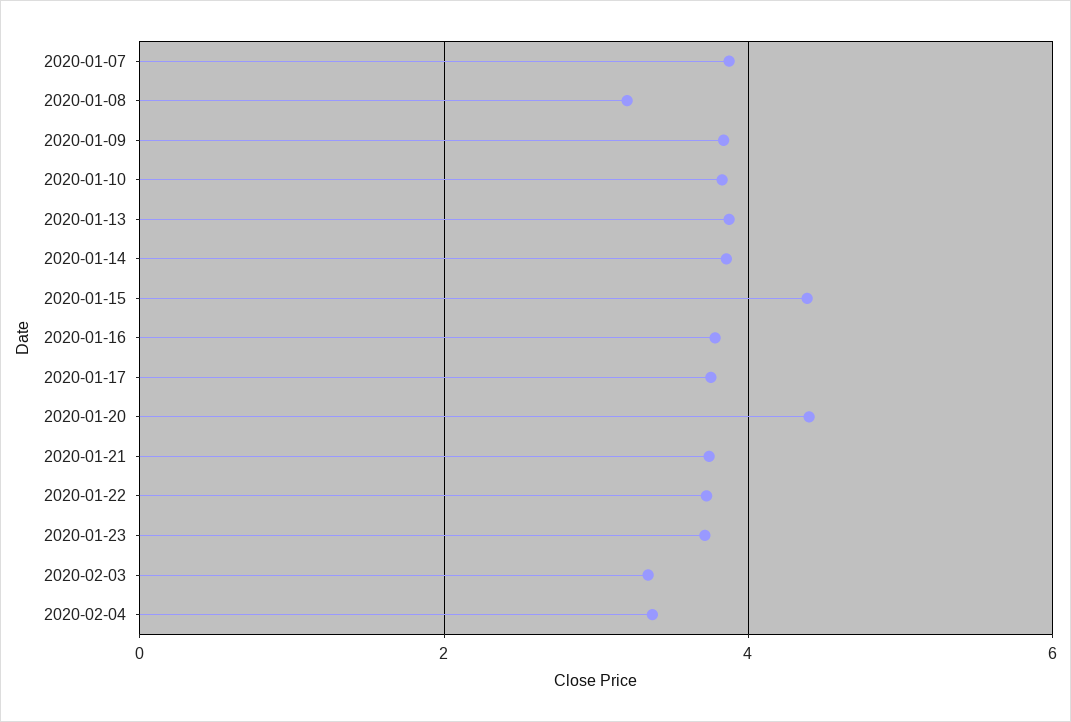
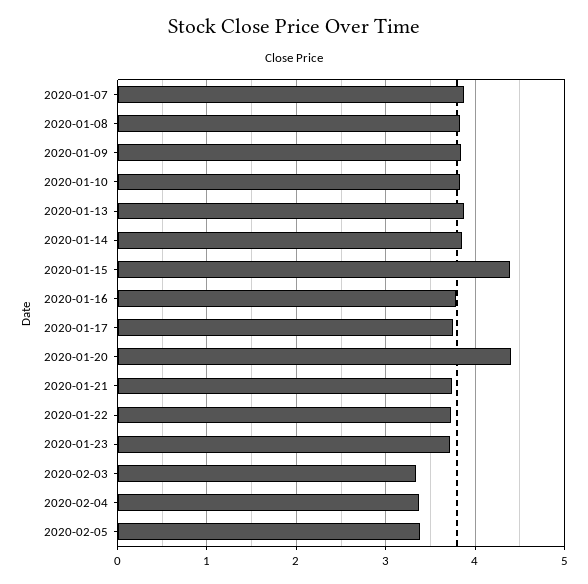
2020-01-08: 3.2 -> 3.8
2020-02-05: none -> 3.4

